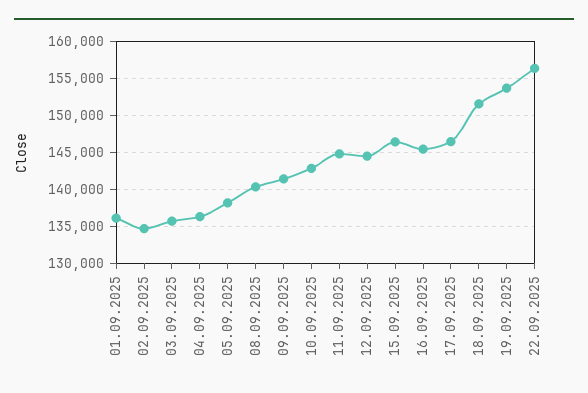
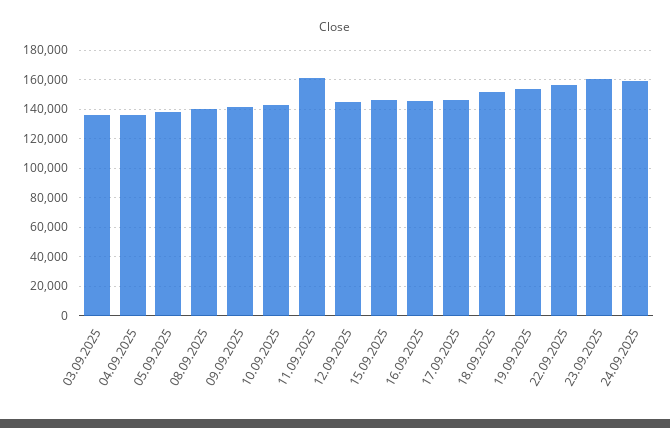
01.09.2025: 136000 -> none
02.09.2025: 135000 -> none
11.09.2025: 145000 -> 160000
23.09.2025: none -> 160000
24.09.2025: none -> 160000

